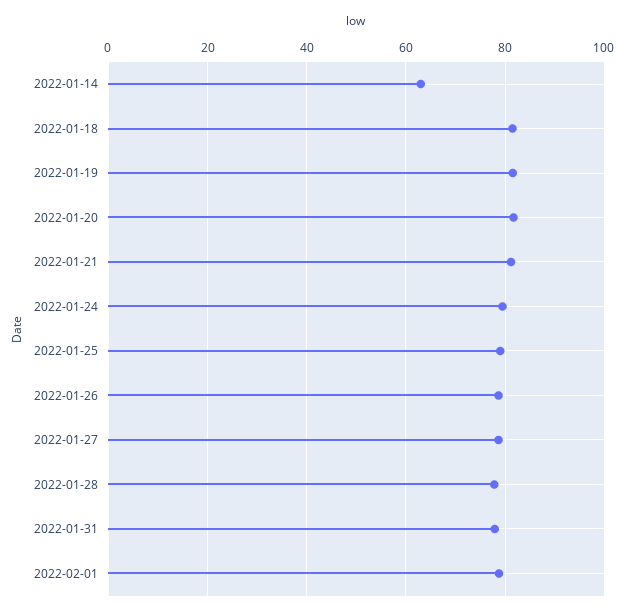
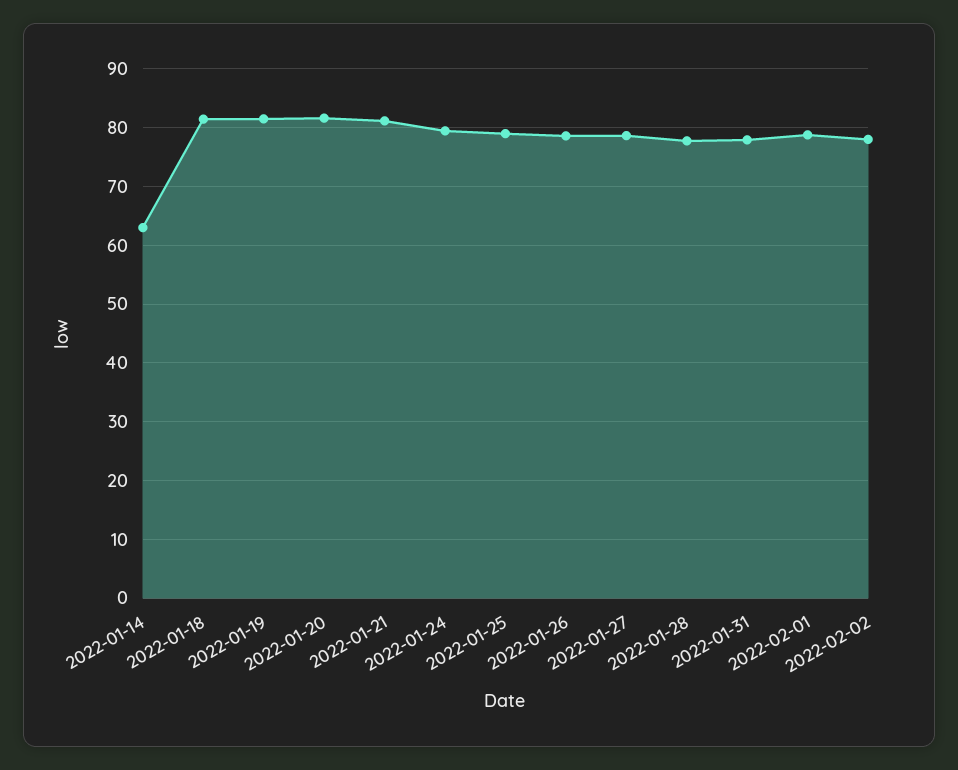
2022-02-02: none -> 78

